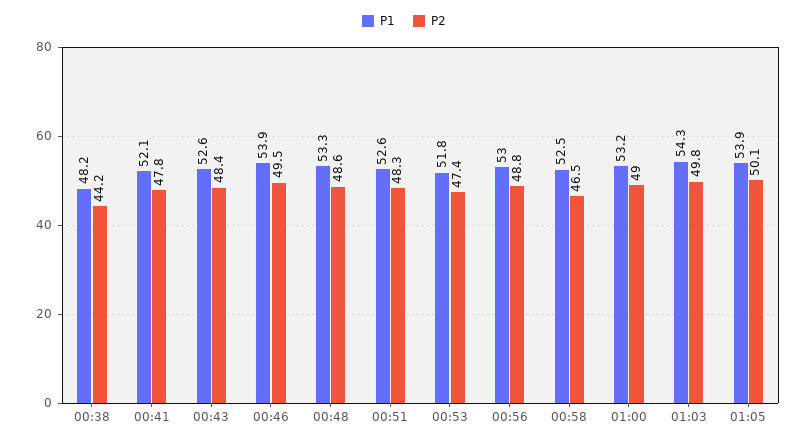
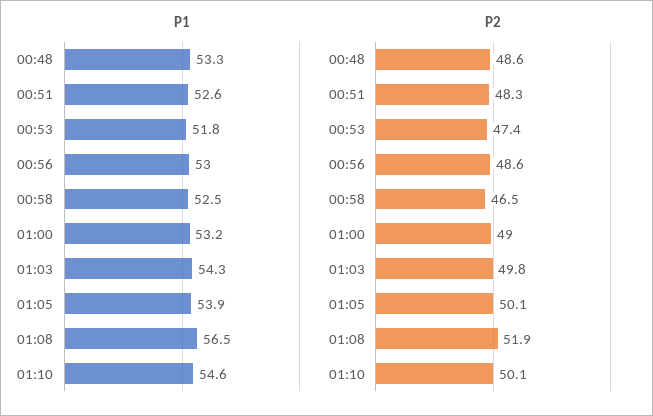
P1, 00:38: 48.2 -> none
P2, 00:38: 44.2 -> none
P1, 00:41: 52.1 -> none
P2, 00:41: 47.8 -> none
P1, 00:43: 52.6 -> none
P2, 00:43: 48.4 -> none
P1, 00:46: 53.9 -> none
P2, 00:46: 49.5 -> none
P2, 00:56: 48.8 -> 48.6
P1, 01:08: none -> 56.5
P1, 01:10: none -> 54.6
P2, 01:08: none -> 51.9
P2, 01:10: none -> 50.1

